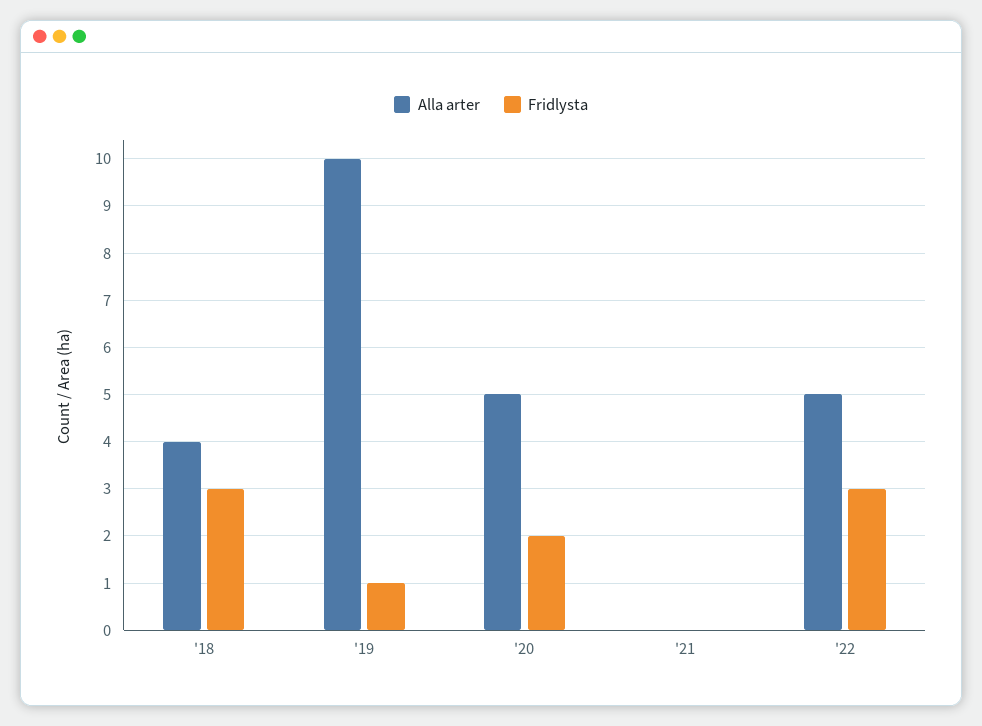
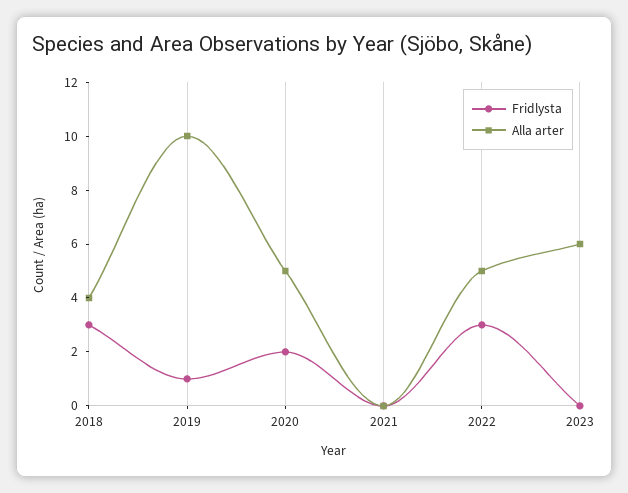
Fridlysta, 2023: none -> 0
Alla arter, 2023: none -> 6

